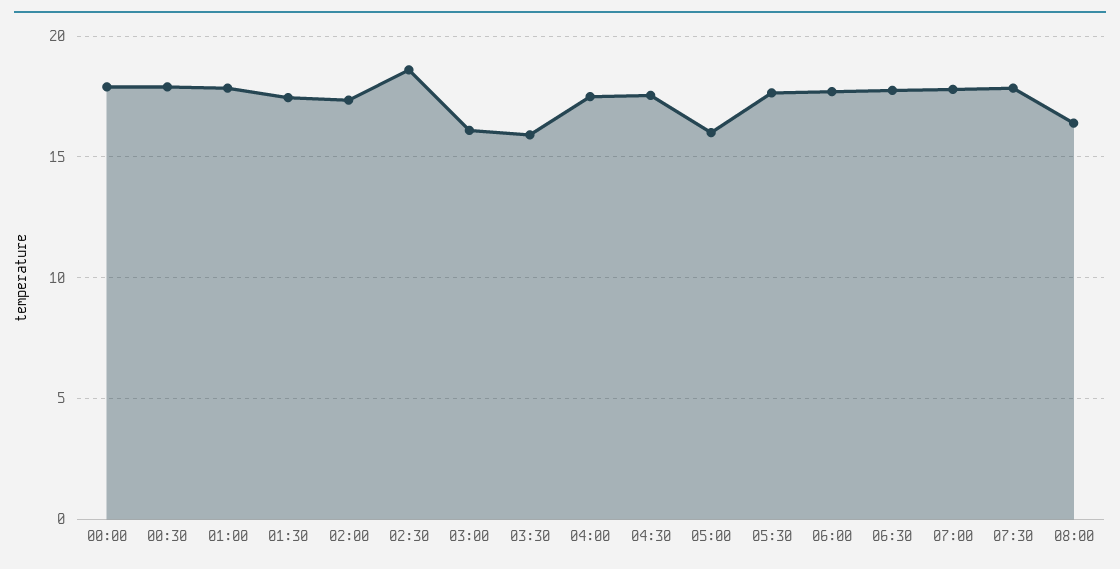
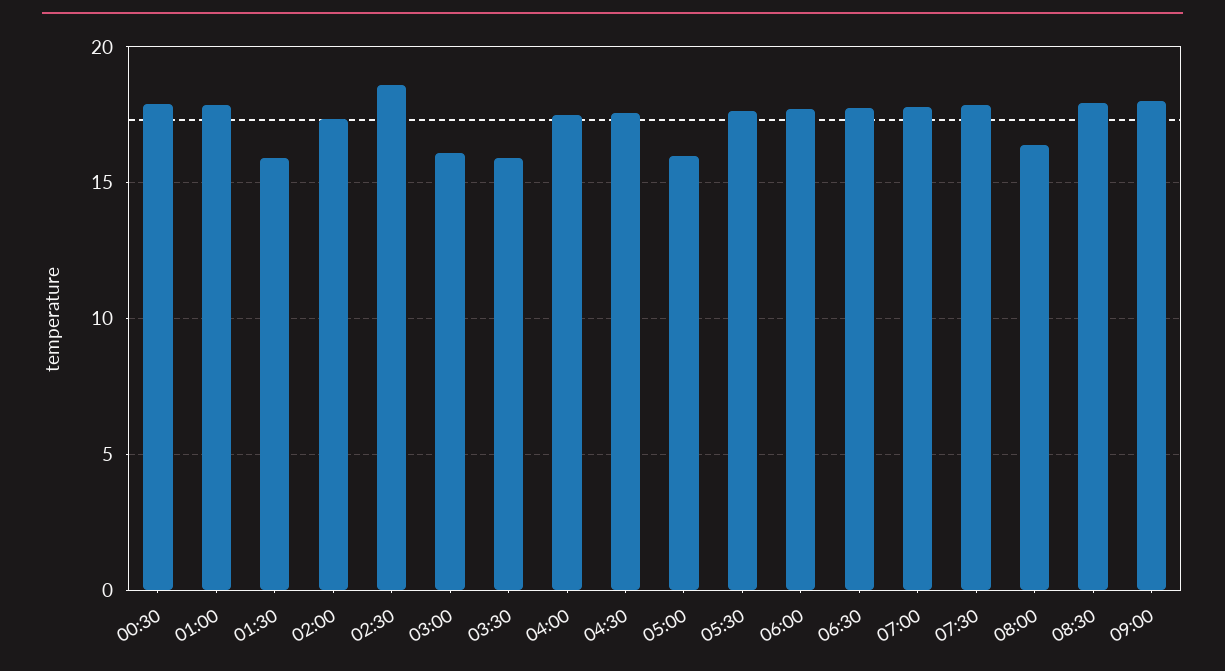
00:00: 18 -> none
01:30: 17.5 -> 16
08:30: none -> 18
09:00: none -> 18

